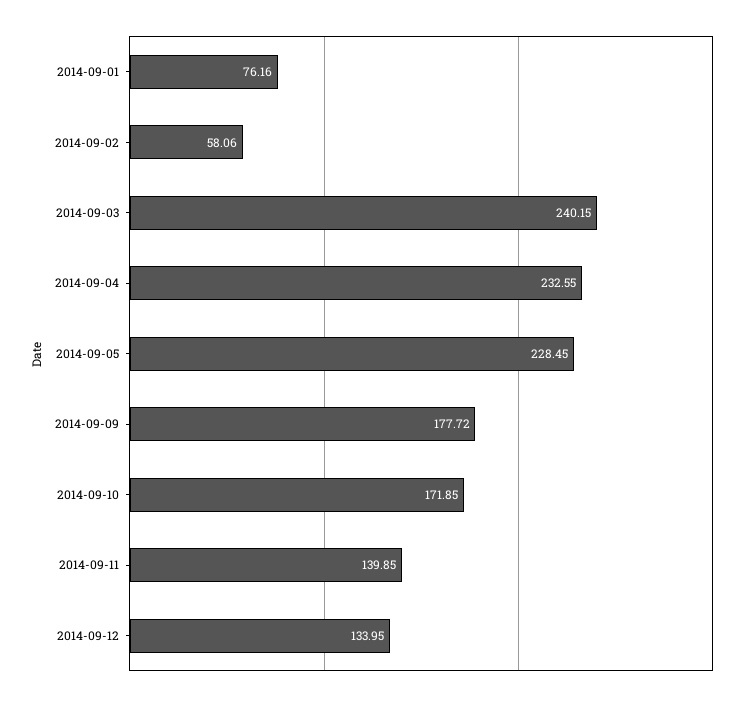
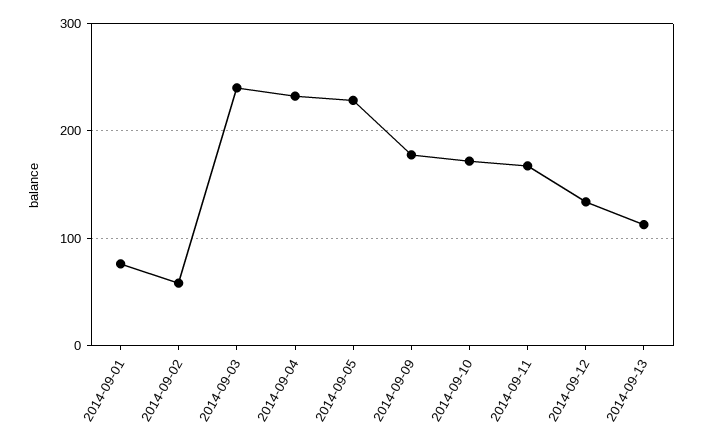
2014-09-11: 139.85 -> 170
2014-09-13: none -> 110

